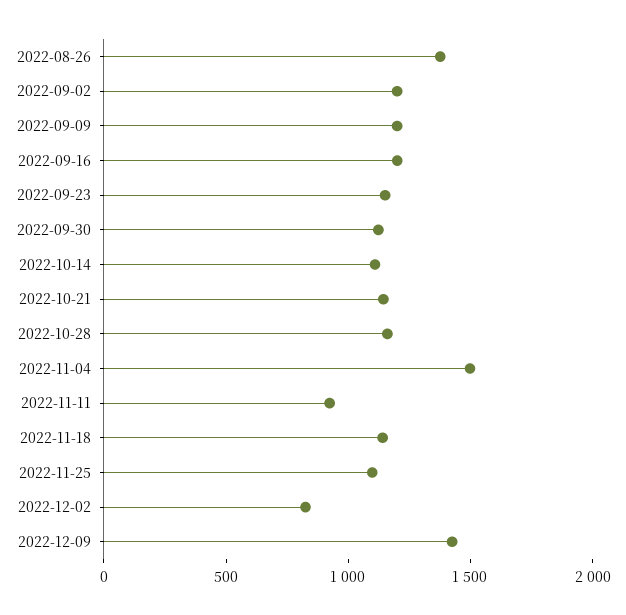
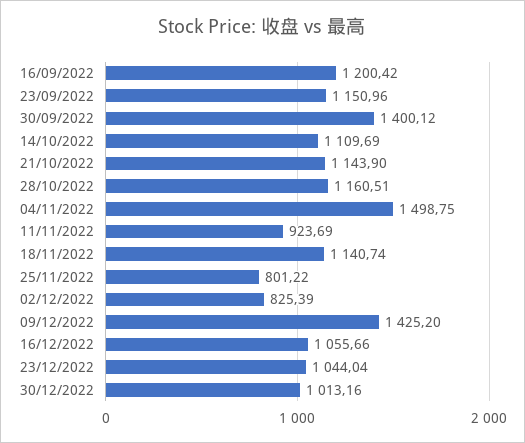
2022-08-26: 1400 -> none
2022-09-02: 1200 -> none
2022-09-09: 1200 -> none
2022-09-30: 1100 -> 1400.12
2022-11-25: 1100 -> 801.22
16/12/2022: none -> 1055.66
23/12/2022: none -> 1044.04
30/12/2022: none -> 1013.16

